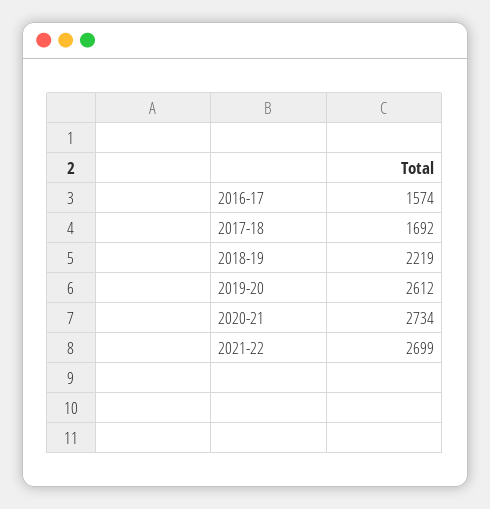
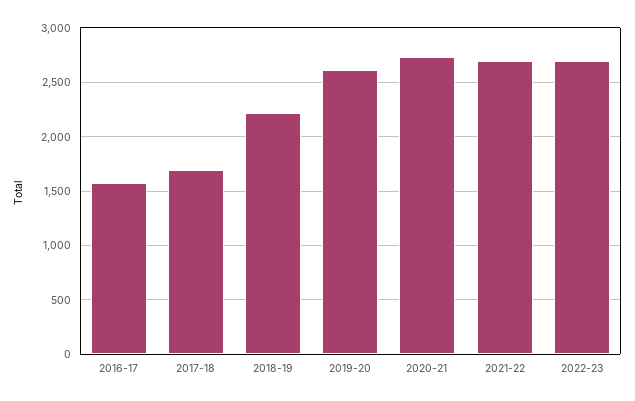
2022-23: none -> 2700

